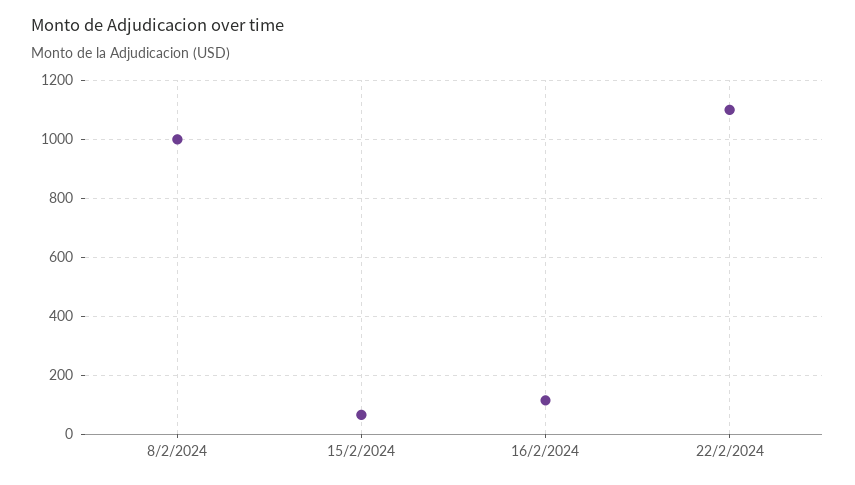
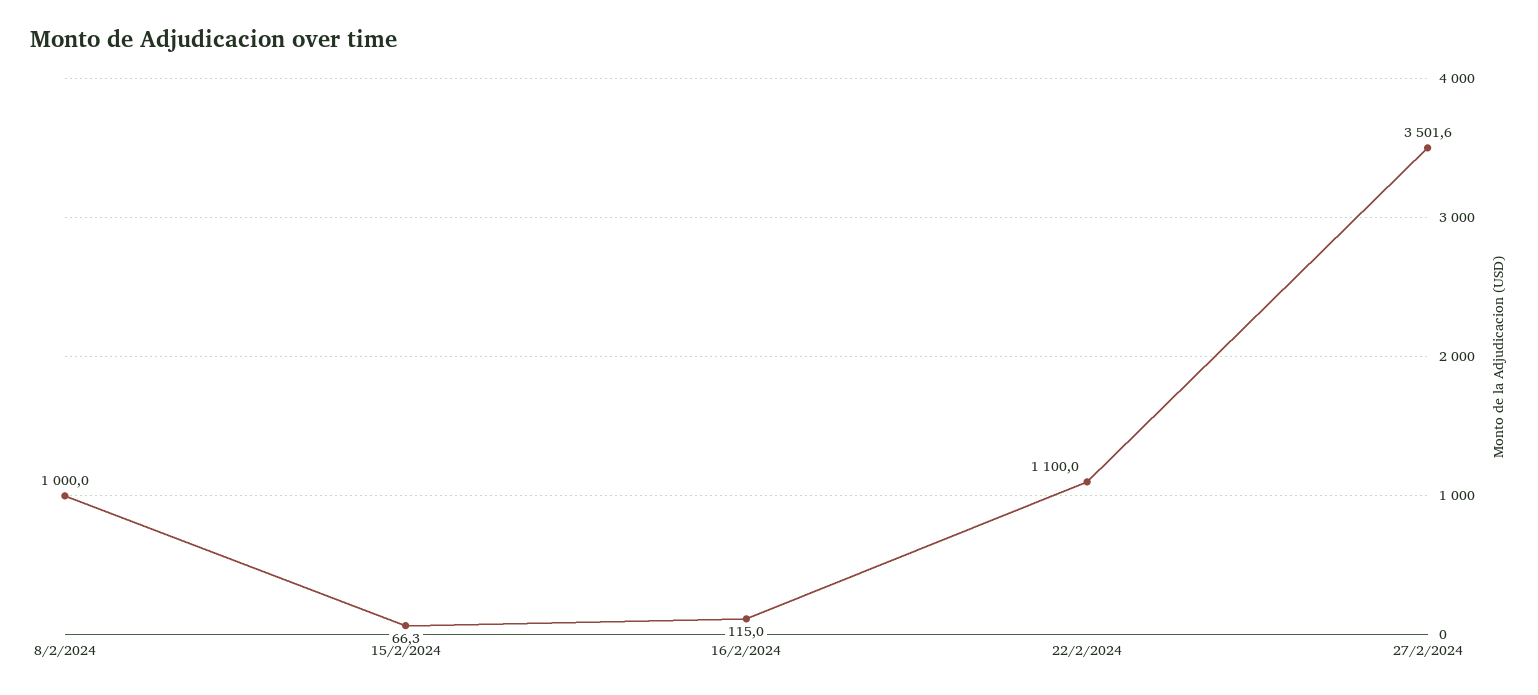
27/2/2024: none -> 3501.6

